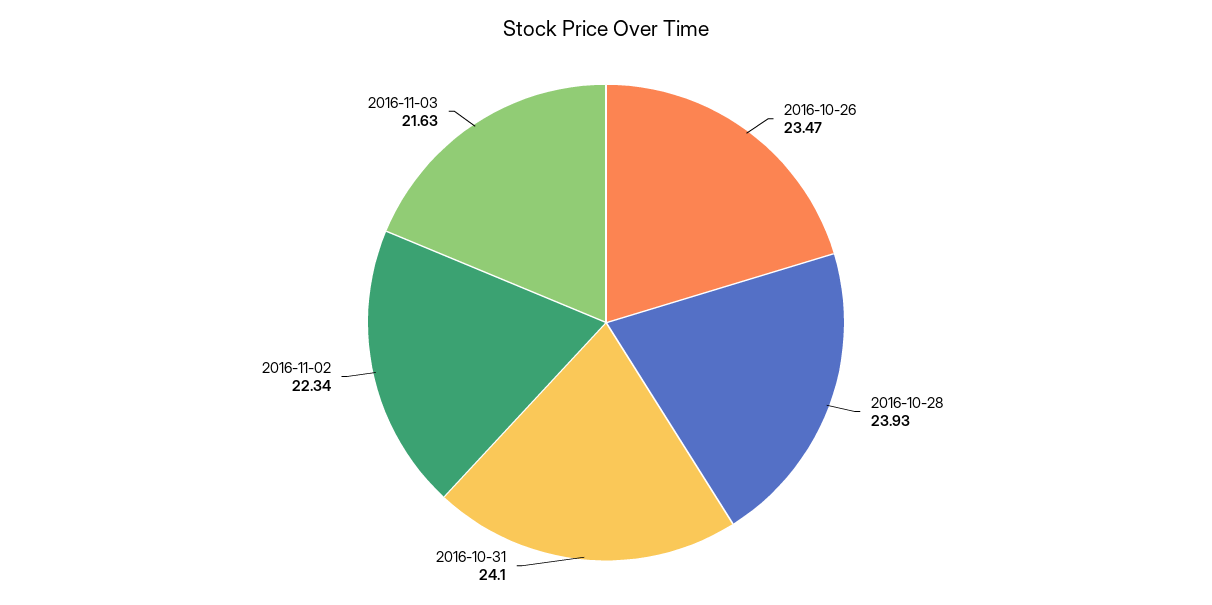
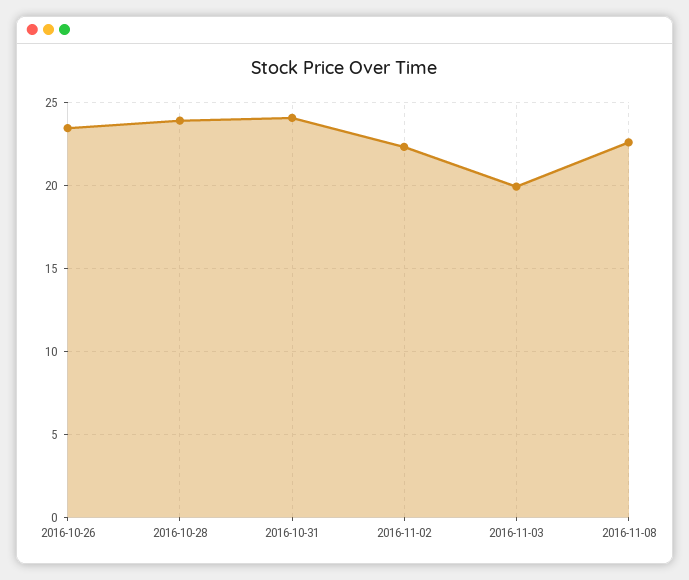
2016-11-03: 21.63 -> 20
2016-11-08: none -> 22.5

